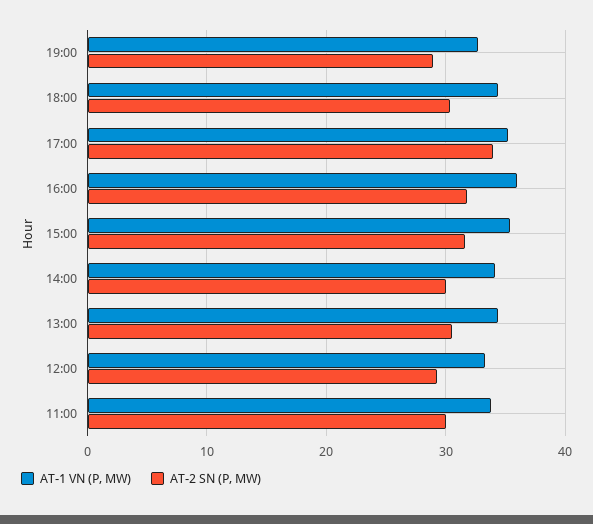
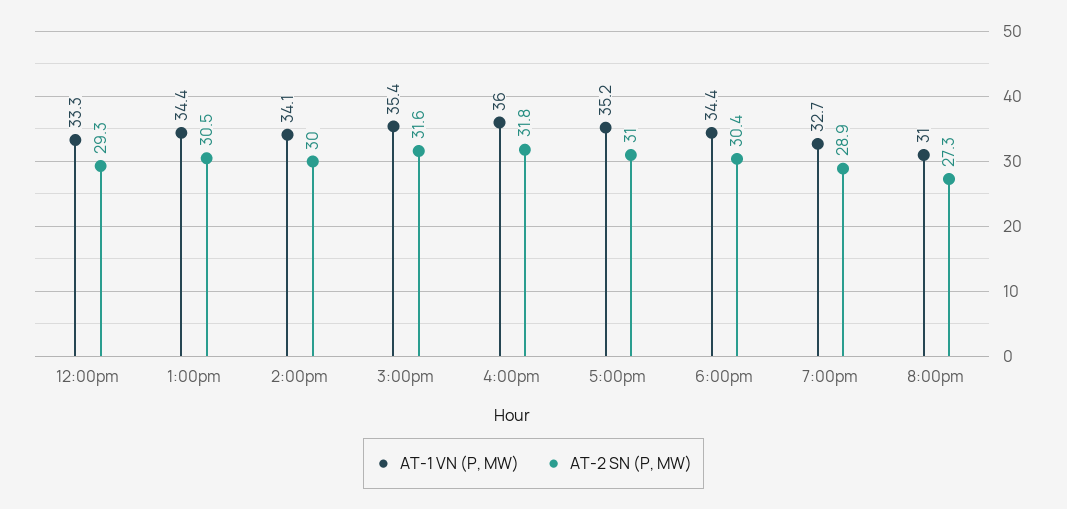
AT-2 SN (P, MW), 17:00: 34 -> 31
AT-1 VN (P, MW), 11:00: 34 -> none
AT-2 SN (P, MW), 11:00: 30 -> none
AT-1 VN (P, MW), 8:00pm: none -> 31
AT-2 SN (P, MW), 8:00pm: none -> 27.3

